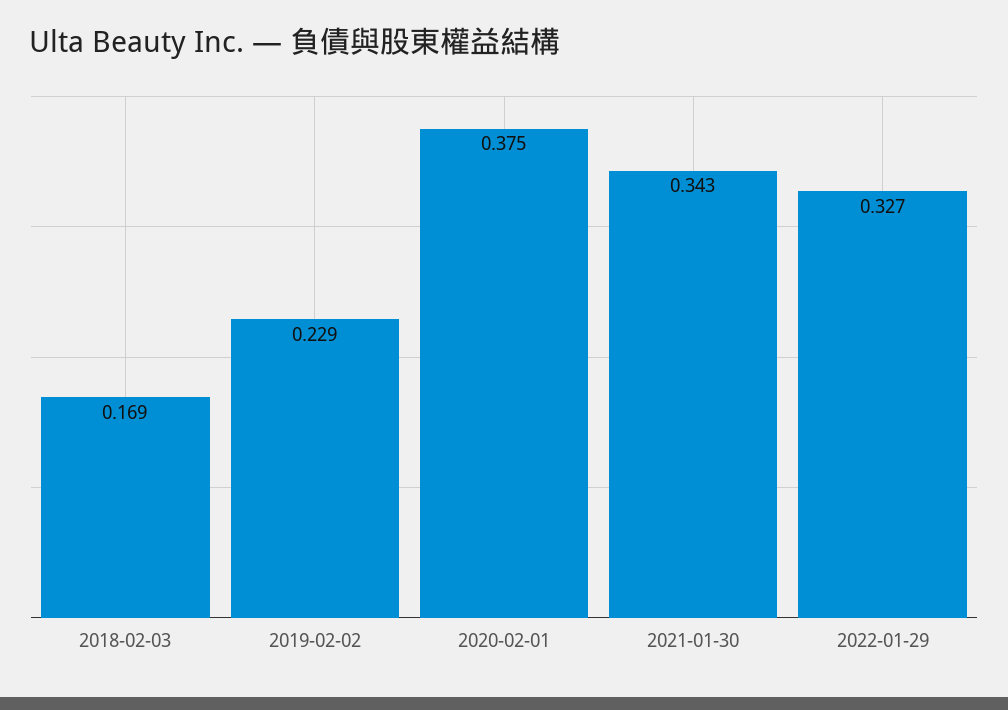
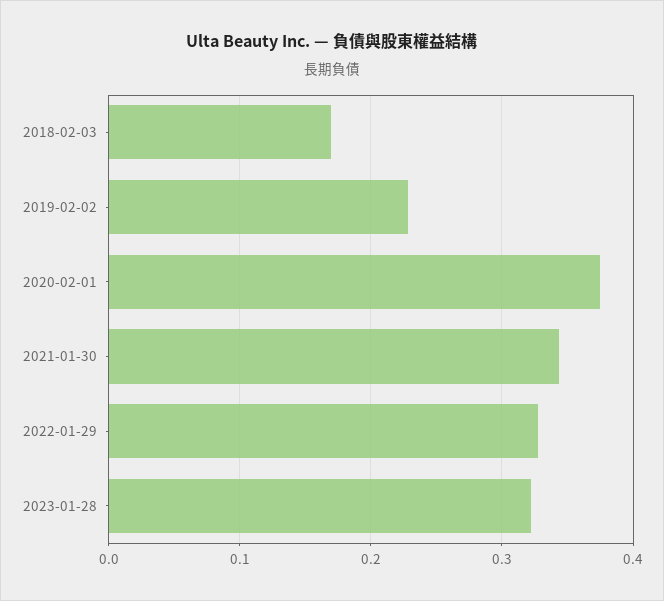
2023-01-28: none -> 0.32

